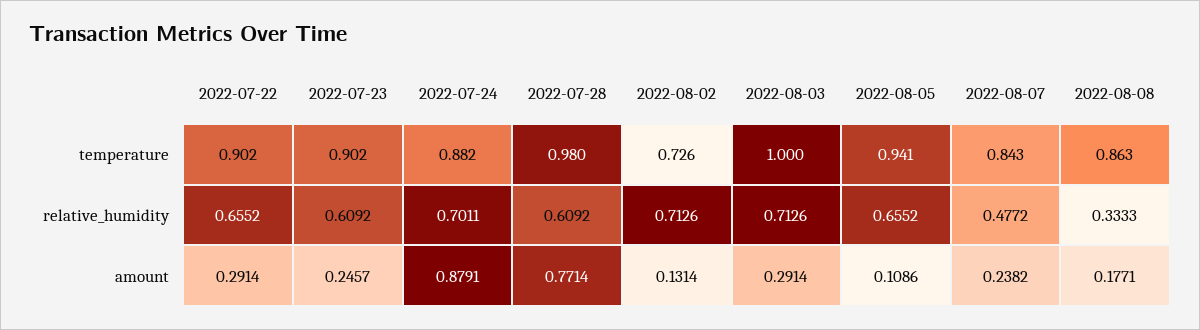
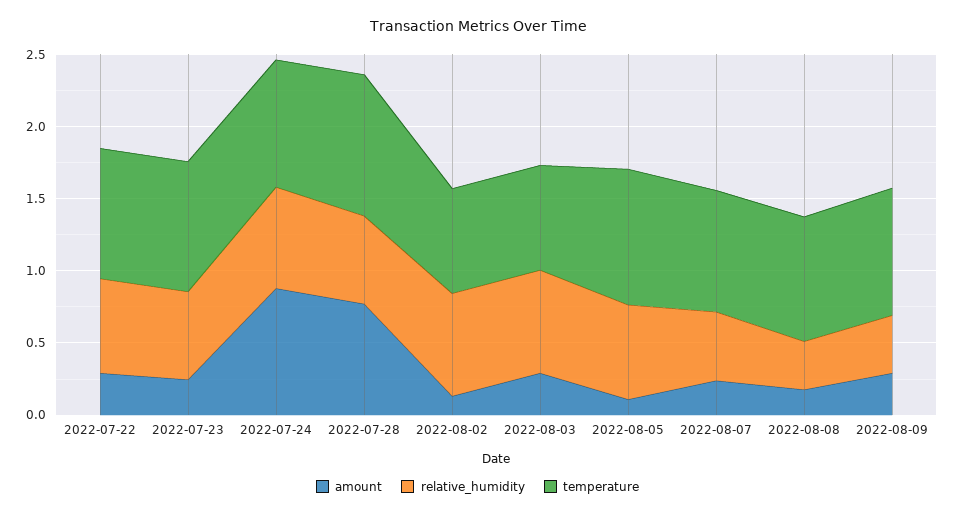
temperature, 2022-08-03: 1 -> 0.7
amount, 2022-08-09: none -> 0.3
relative_humidity, 2022-08-09: none -> 0.4
temperature, 2022-08-09: none -> 0.9

